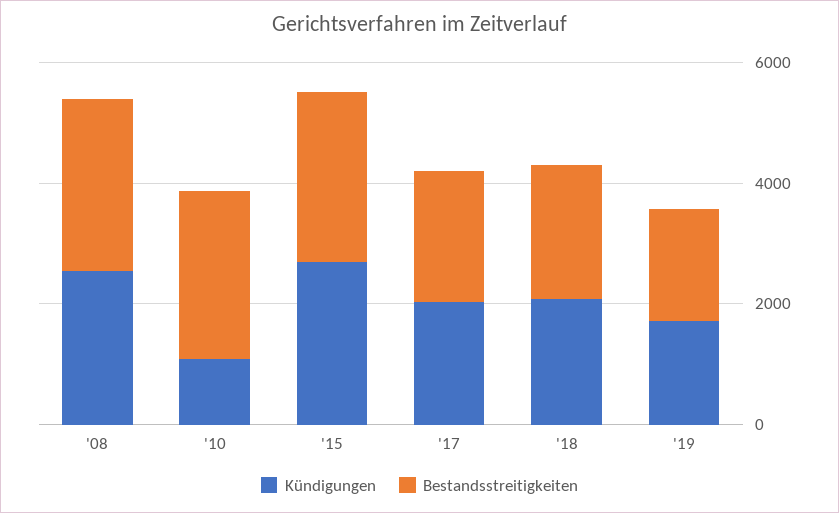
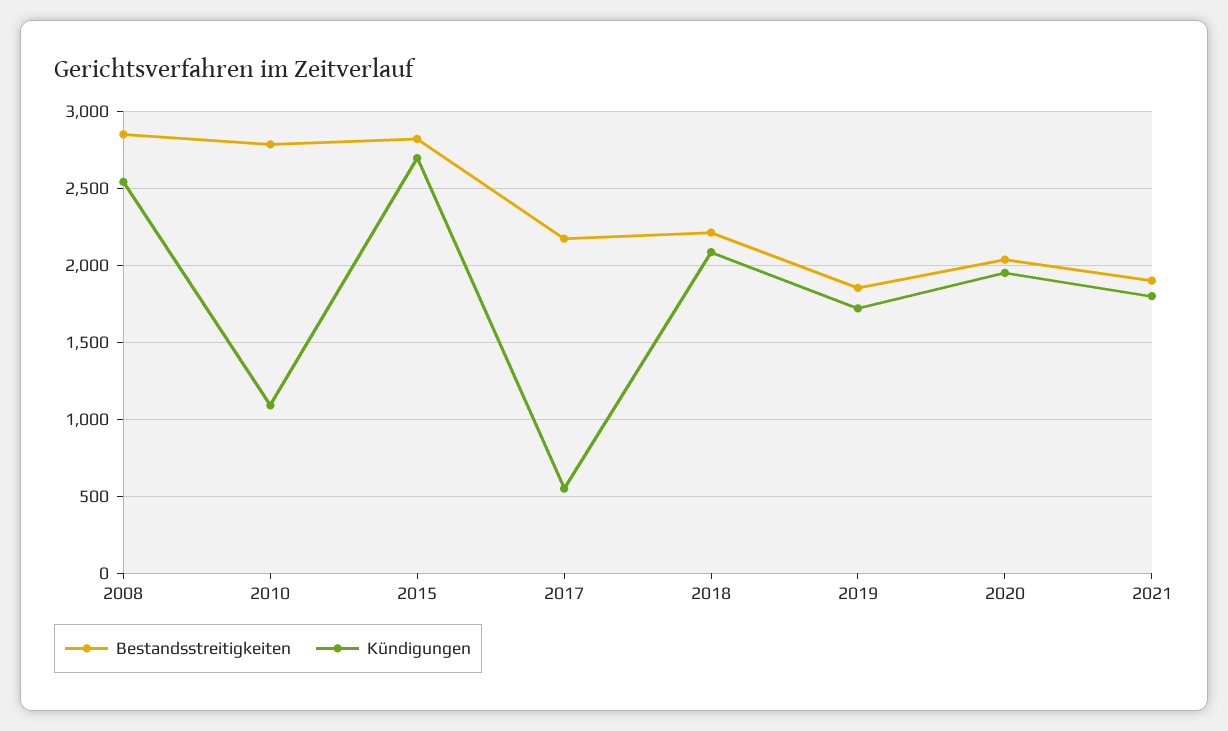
Kündigungen, '17: 2000 -> 550
Bestandsstreitigkeiten, 2020: none -> 2050
Kündigungen, 2020: none -> 1950
Bestandsstreitigkeiten, 2021: none -> 1900
Kündigungen, 2021: none -> 1800

